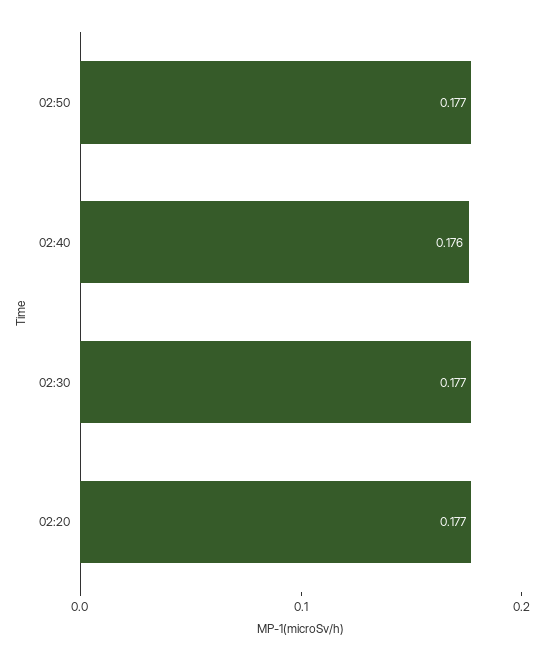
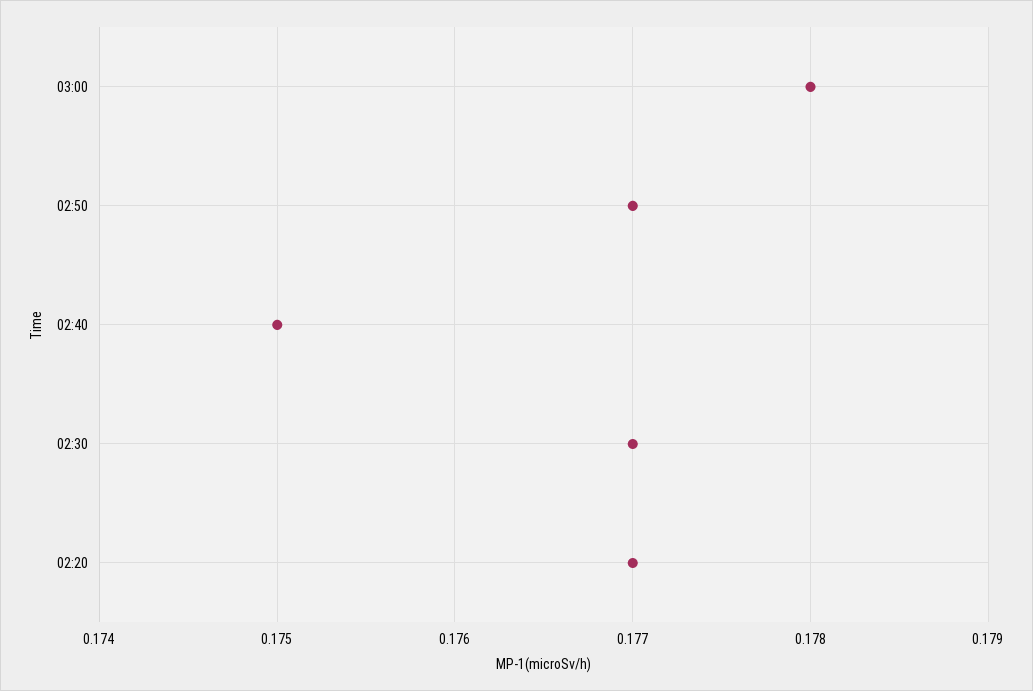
02:40: 0.176 -> 0.175
03:00: none -> 0.178

